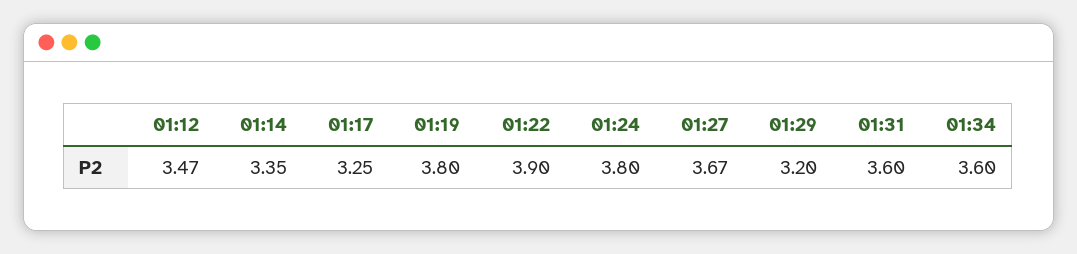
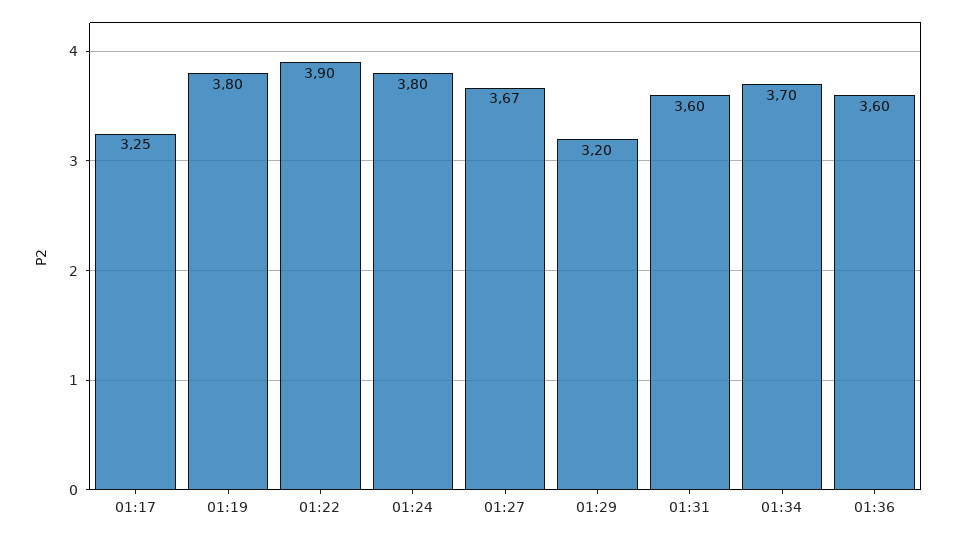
01:12: 3.47 -> none
01:14: 3.35 -> none
01:34: 3.6 -> 3.7
01:36: none -> 3.6

